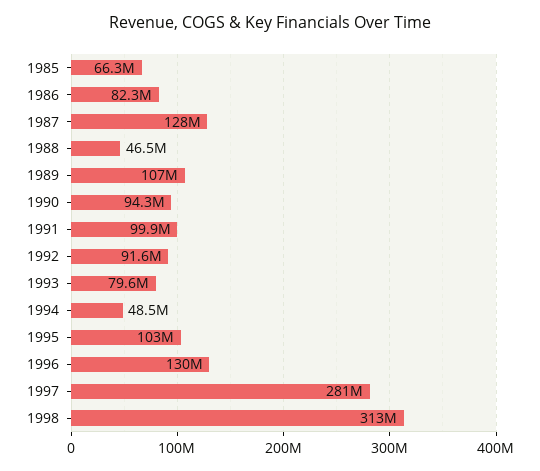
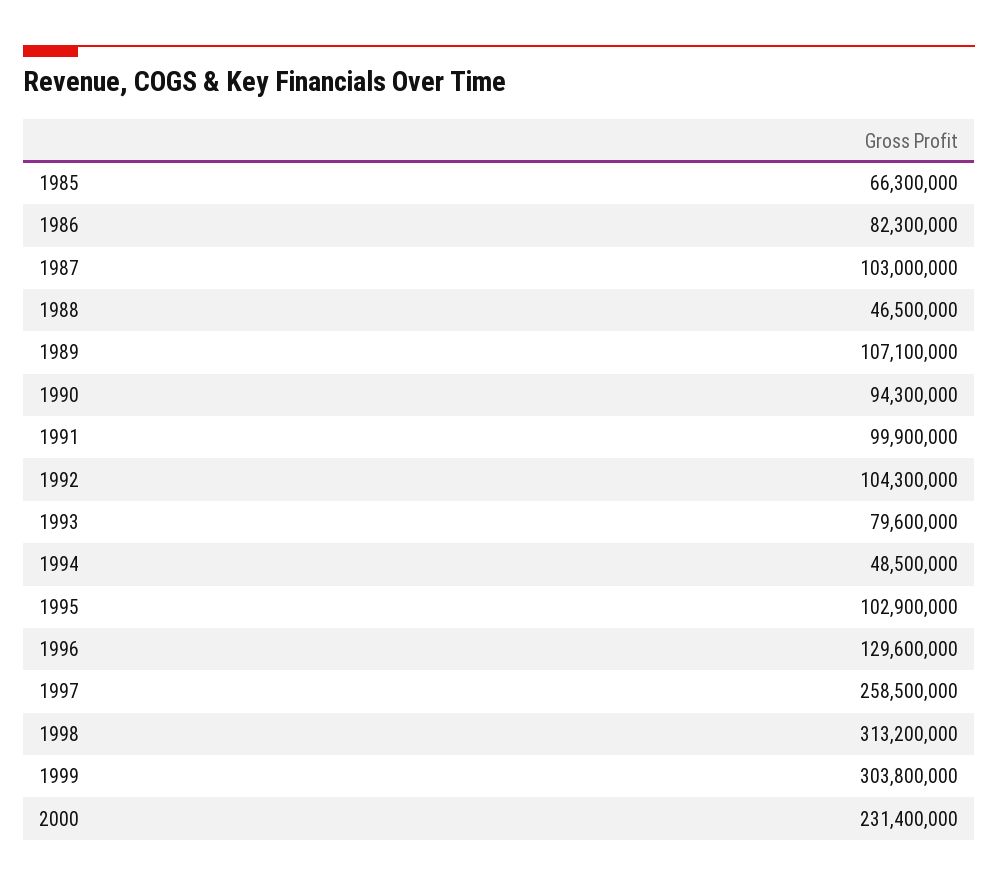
1987: 128000000 -> 103000000
1992: 91600000 -> 104300000
1997: 281000000 -> 258500000
1999: none -> 303800000
2000: none -> 231400000

